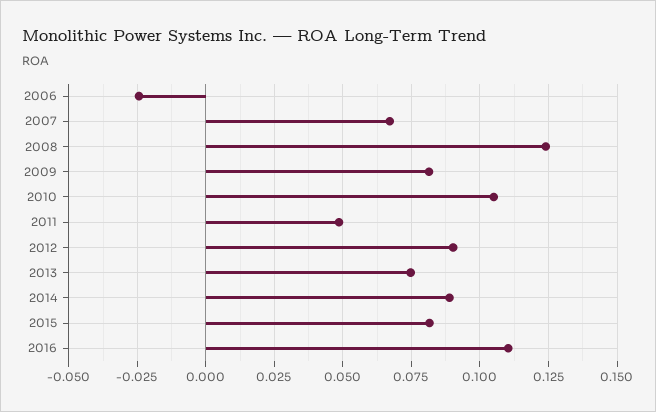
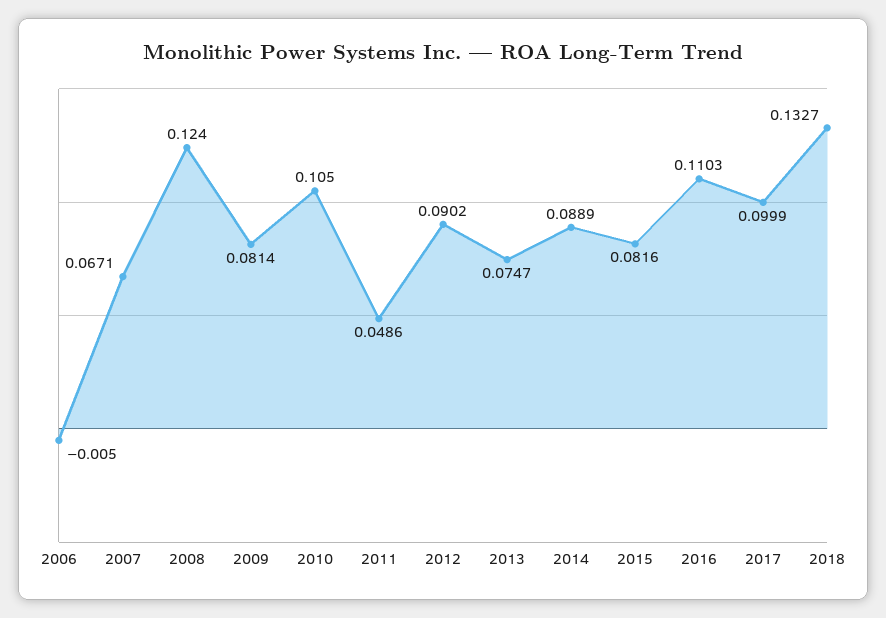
2006: -0.025 -> -0.005
2017: none -> 0.0999
2018: none -> 0.1327

